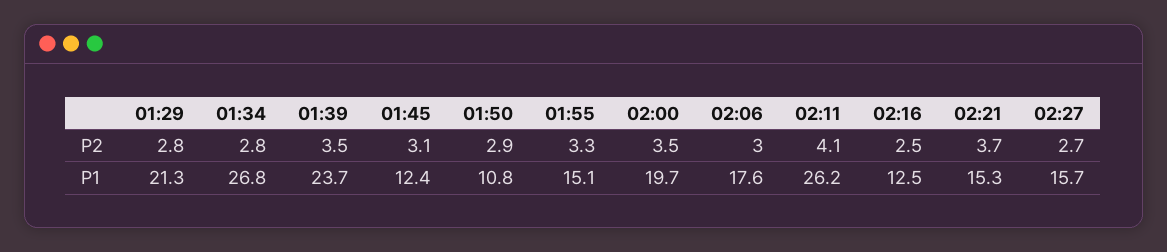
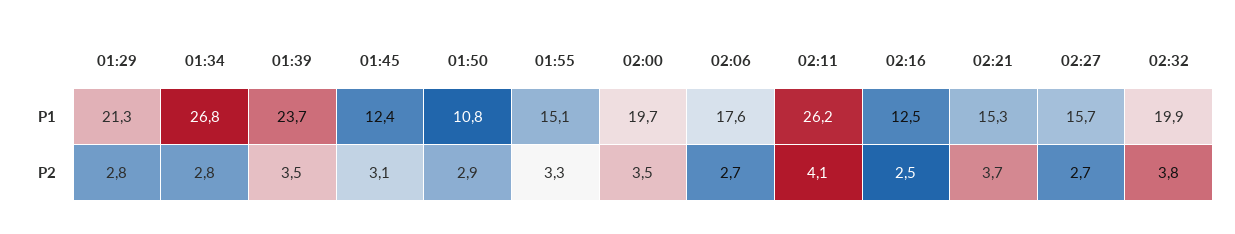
02:06, P2: 3 -> 2.7
02:32, P1: none -> 19.9
02:32, P2: none -> 3.8

